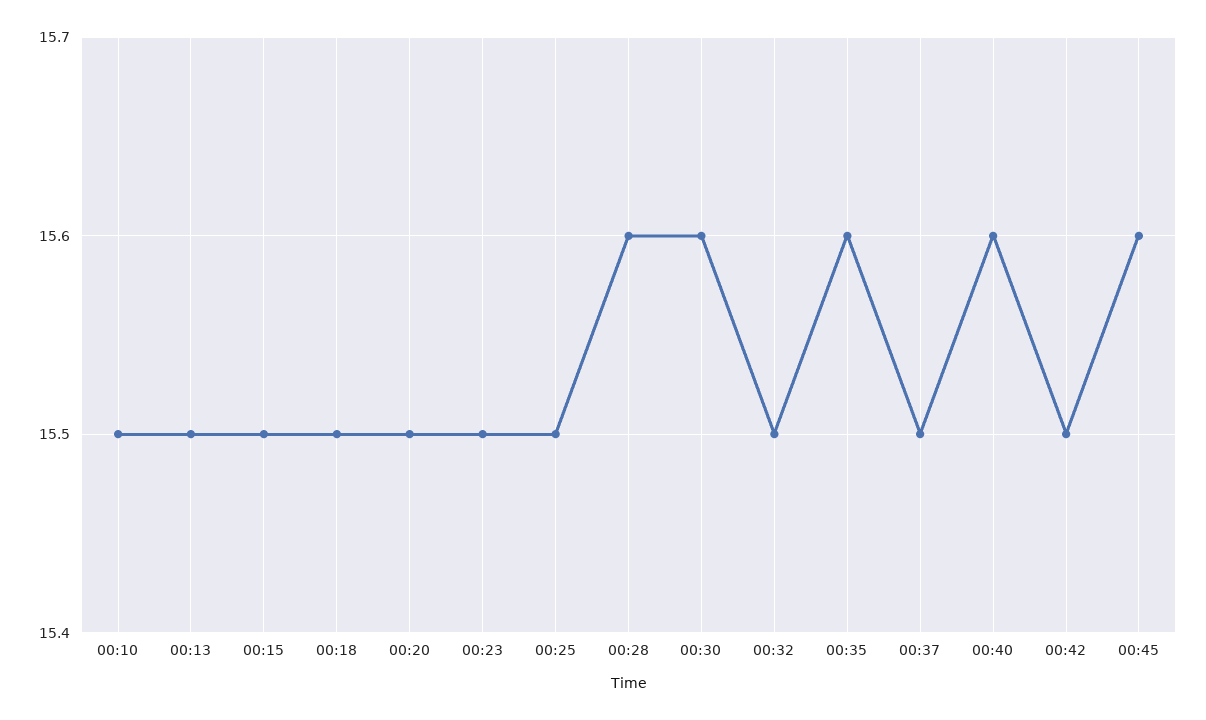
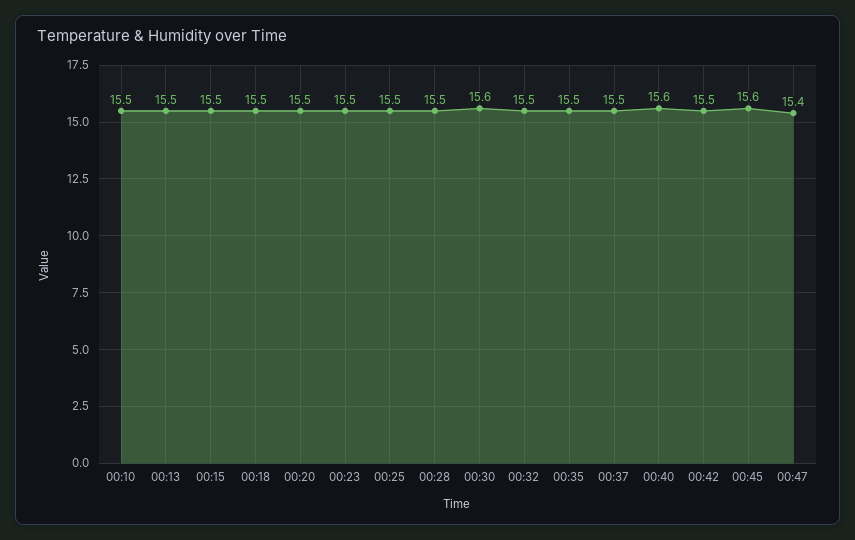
00:28: 15.6 -> 15.5
00:35: 15.6 -> 15.5
00:47: none -> 15.4

